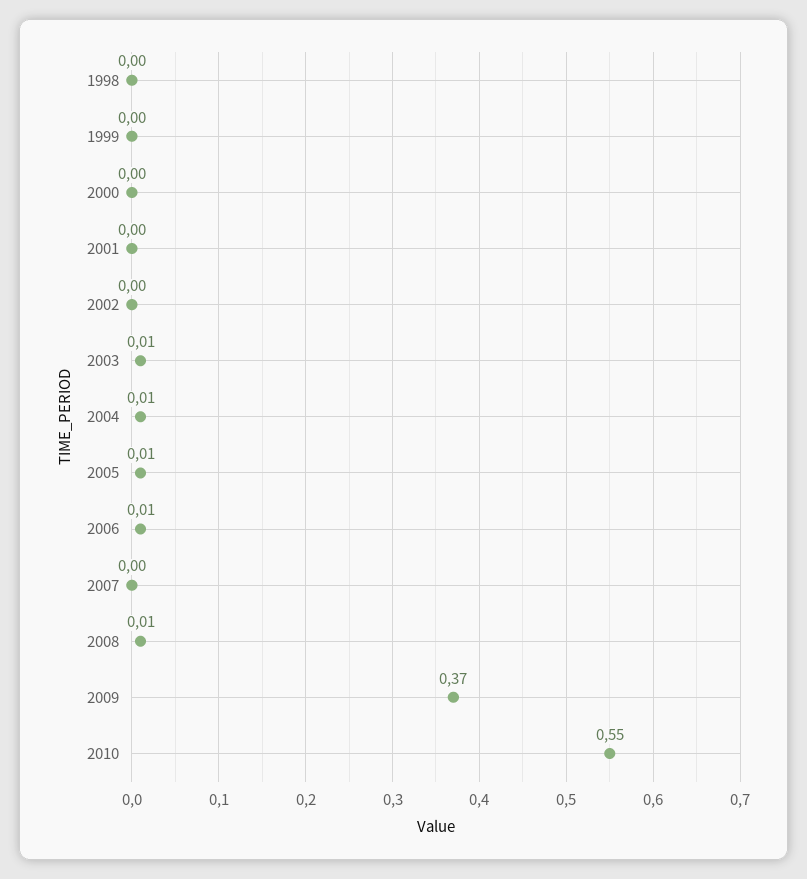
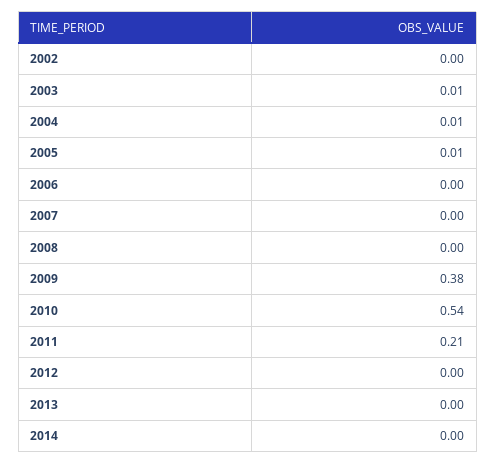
1998: 0 -> none
1999: 0 -> none
2000: 0 -> none
2001: 0 -> none
2006: 0.01 -> 0
2008: 0.01 -> 0
2009: 0.37 -> 0.38
2010: 0.55 -> 0.54
2011: none -> 0.21
2012: none -> 0
2013: none -> 0
2014: none -> 0

